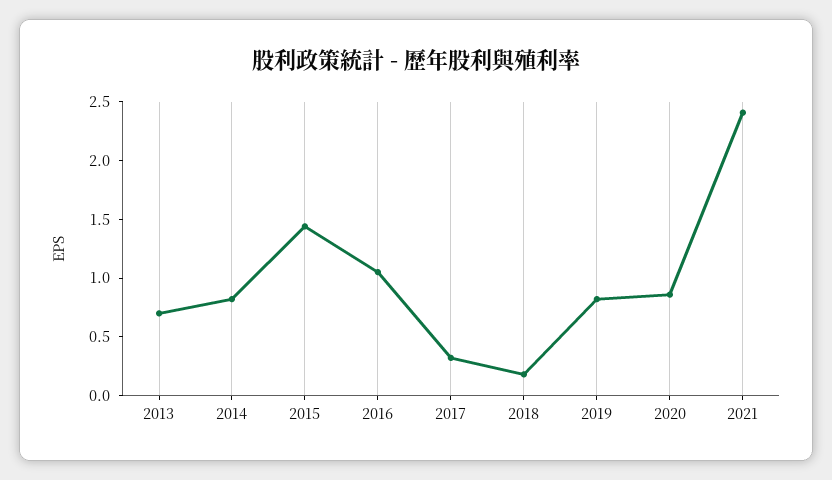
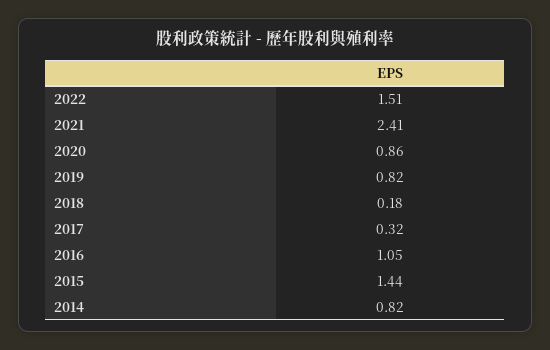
2013: 0.7 -> none
2022: none -> 1.51

